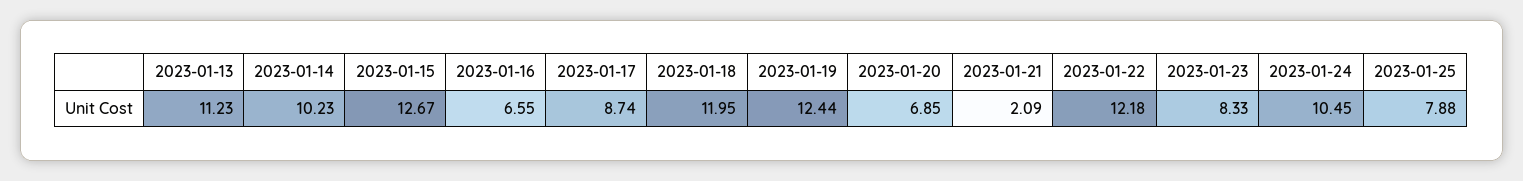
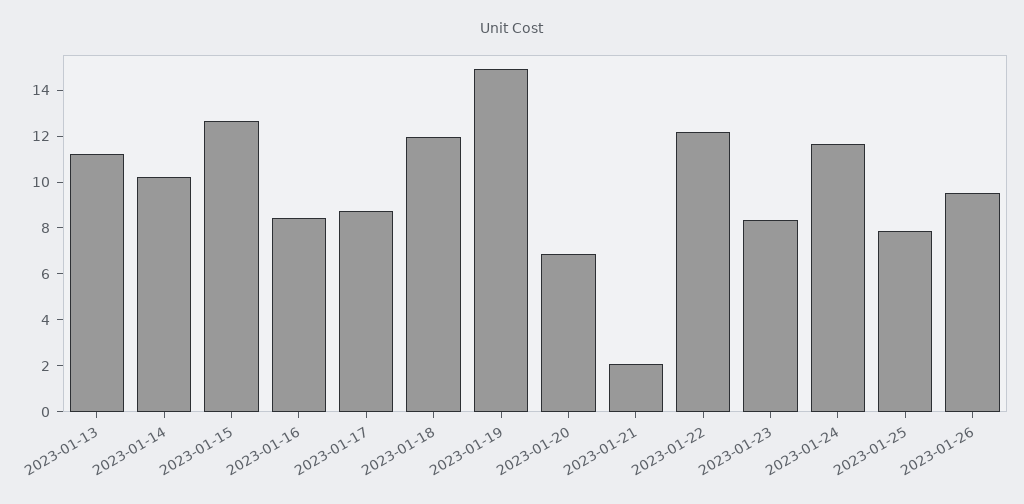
2023-01-16: 6.55 -> 8.5
2023-01-19: 12.44 -> 15
2023-01-24: 10.45 -> 11.5
2023-01-26: none -> 9.5

